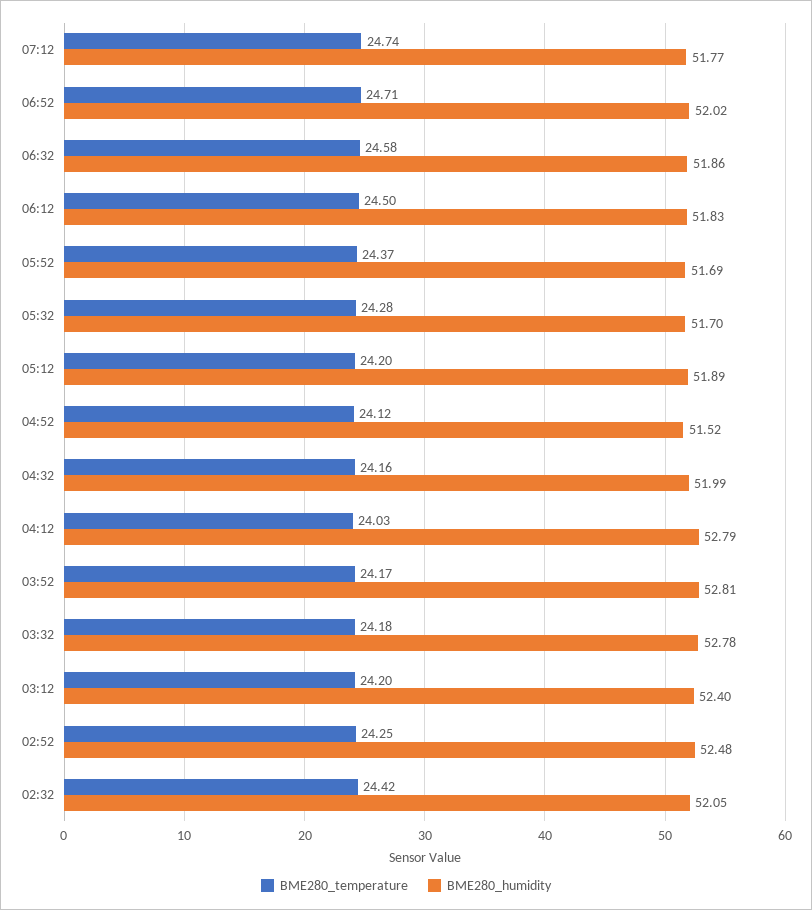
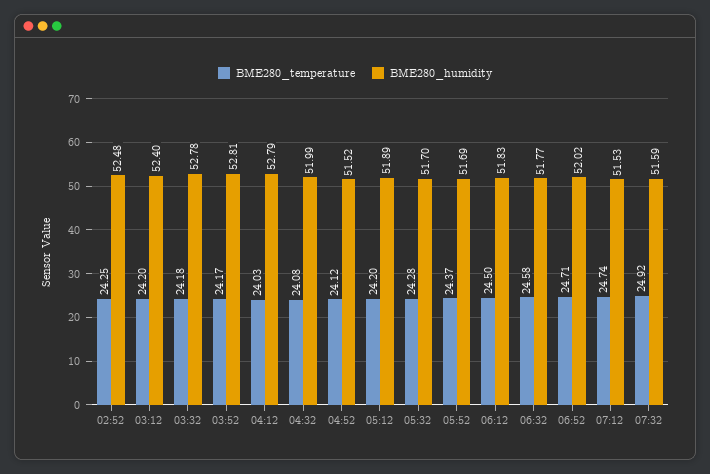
BME280_humidity, 07:12: 51.77 -> 51.53
BME280_humidity, 06:32: 51.86 -> 51.77
BME280_temperature, 04:32: 24.16 -> 24.08
BME280_temperature, 02:32: 24.42 -> none
BME280_humidity, 02:32: 52.05 -> none
BME280_temperature, 07:32: none -> 24.92
BME280_humidity, 07:32: none -> 51.59

